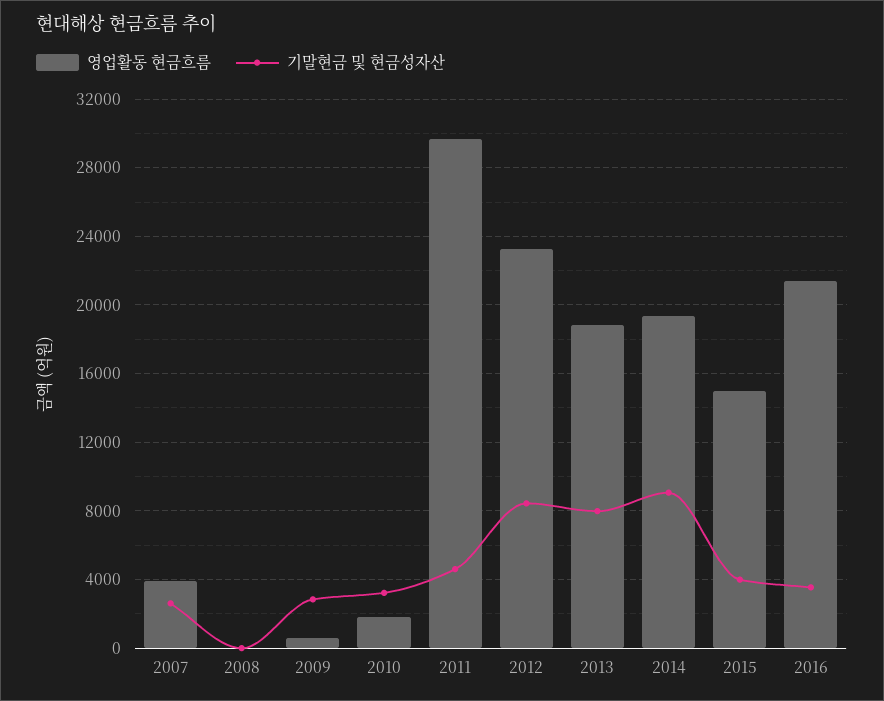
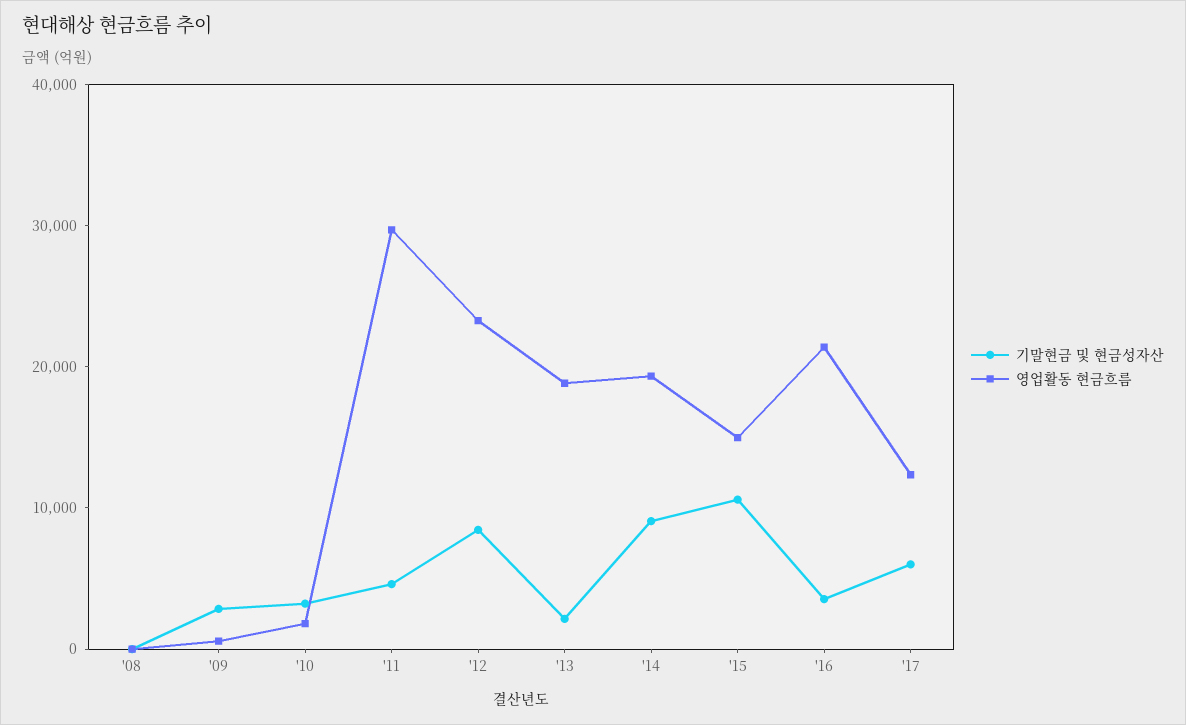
영업활동 현금흐름, 2007: 4000 -> none
기말현금 및 현금성자산, 2007: 2500 -> none
기말현금 및 현금성자산, 2013: 8000 -> 2000
기말현금 및 현금성자산, 2015: 4000 -> 10000
기말현금 및 현금성자산, '17: none -> 6000
영업활동 현금흐름, '17: none -> 12000

